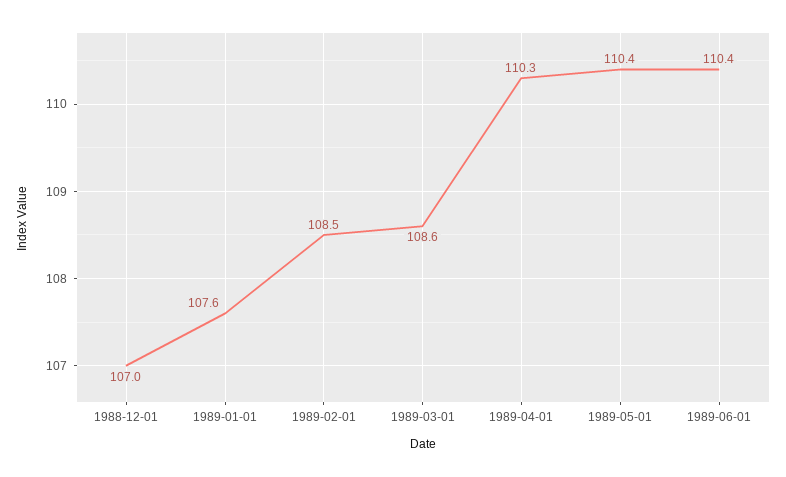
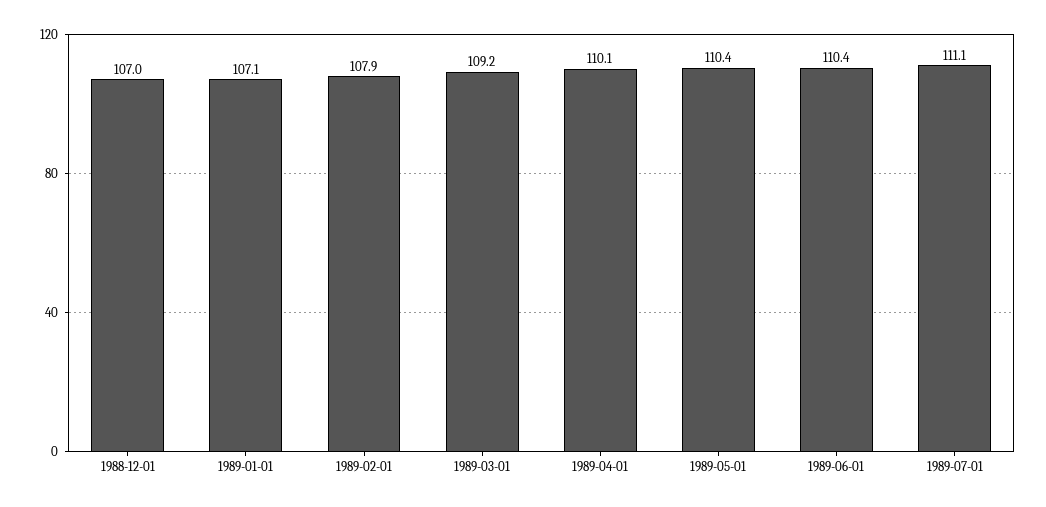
1989-01-01: 107.6 -> 107.1
1989-02-01: 108.5 -> 107.9
1989-03-01: 108.6 -> 109.2
1989-04-01: 110.3 -> 110.1
1989-07-01: none -> 111.1

